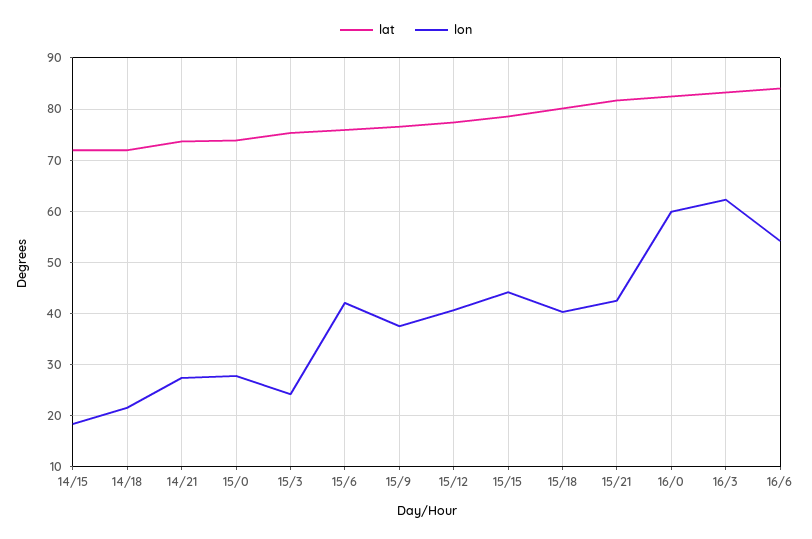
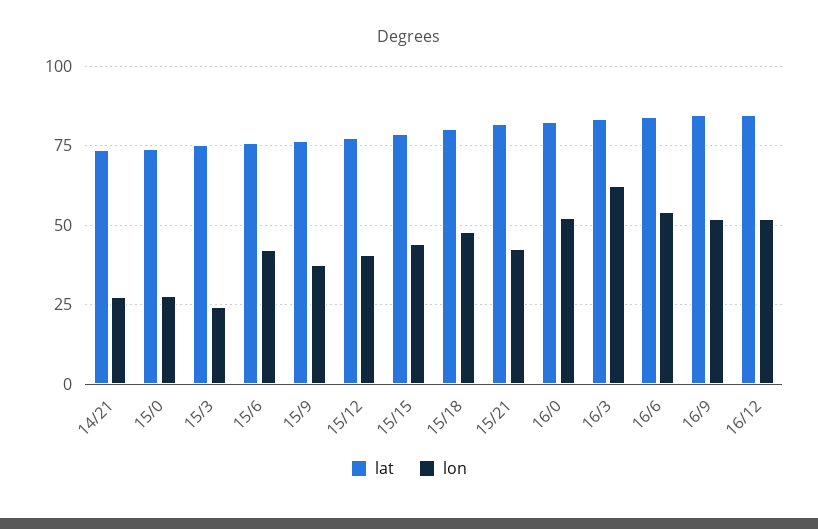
lat, 14/15: 72 -> none
lon, 14/15: 18 -> none
lat, 14/18: 72 -> none
lon, 14/18: 22 -> none
lon, 15/18: 40 -> 47.5
lon, 16/0: 60 -> 52.5
lat, 16/9: none -> 85
lon, 16/9: none -> 52.5
lat, 16/12: none -> 85
lon, 16/12: none -> 52.5

